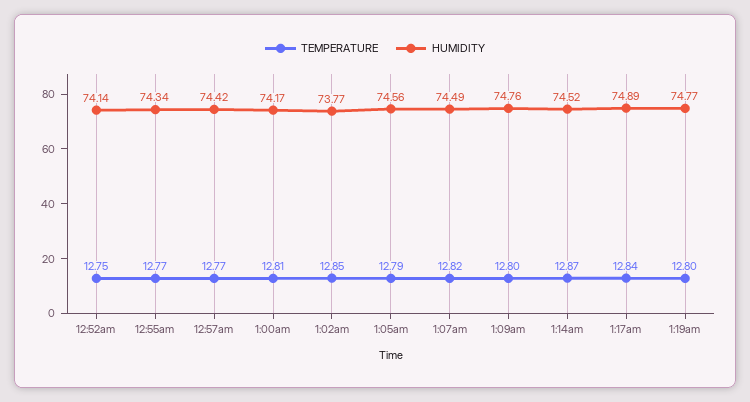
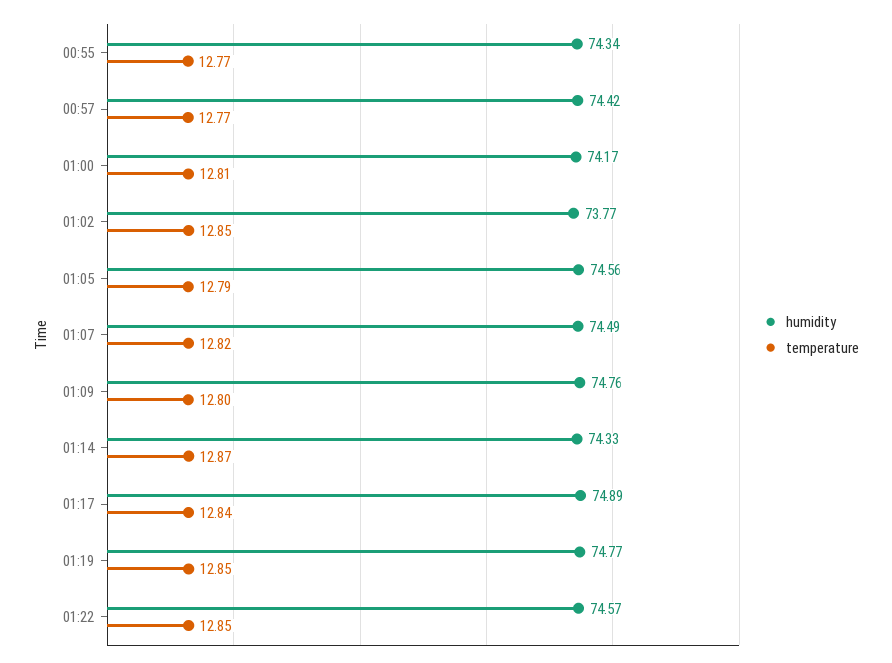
TEMPERATURE, 12:52am: 12.75 -> none
HUMIDITY, 12:52am: 74.14 -> none
HUMIDITY, 1:14am: 74.52 -> 74.33
TEMPERATURE, 1:19am: 12.8 -> 12.85
HUMIDITY, 01:22: none -> 74.57
TEMPERATURE, 01:22: none -> 12.85

